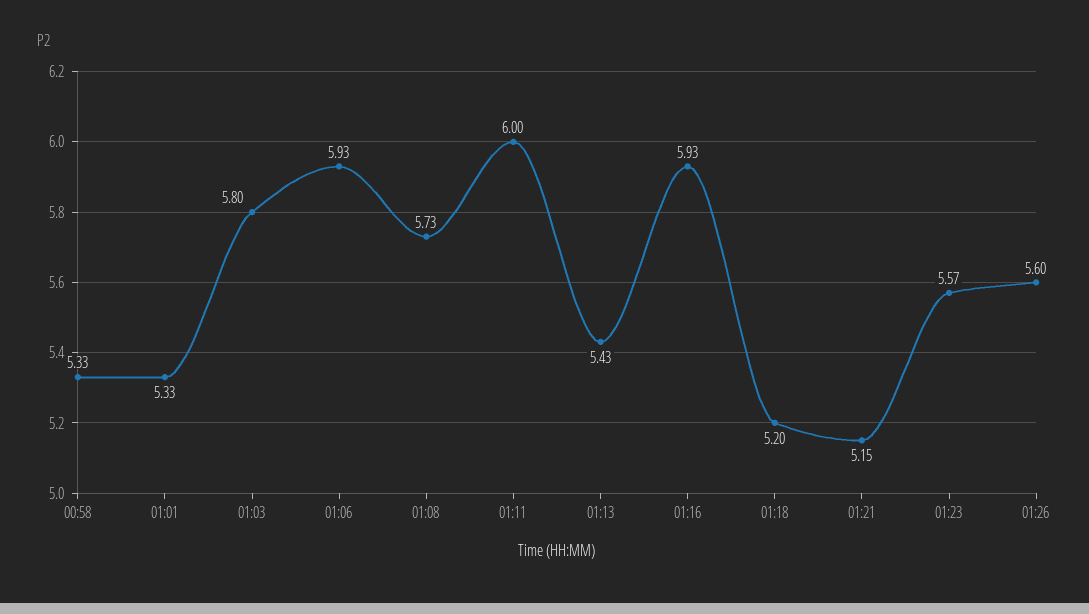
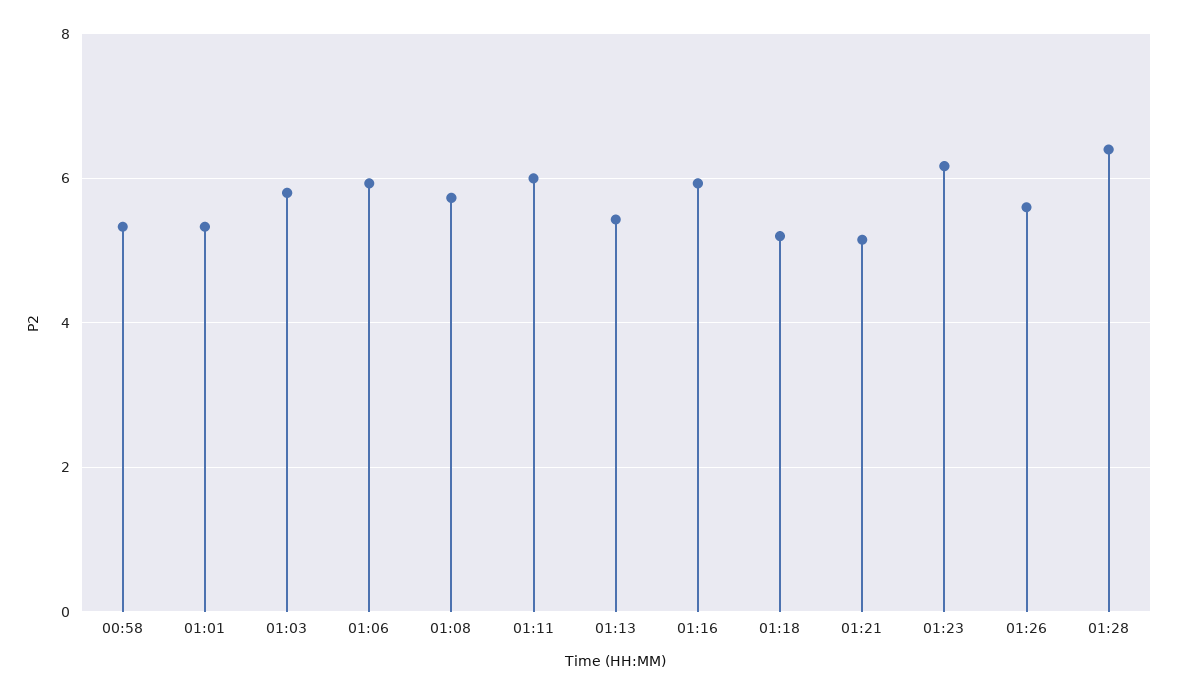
01:23: 5.57 -> 6.2
01:28: none -> 6.4

